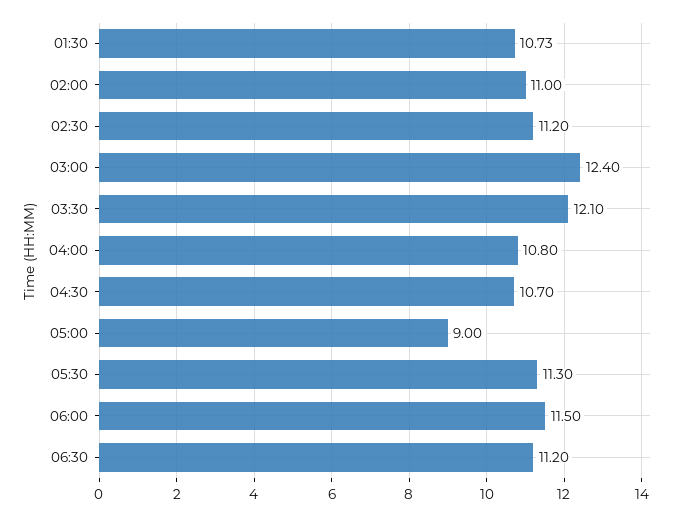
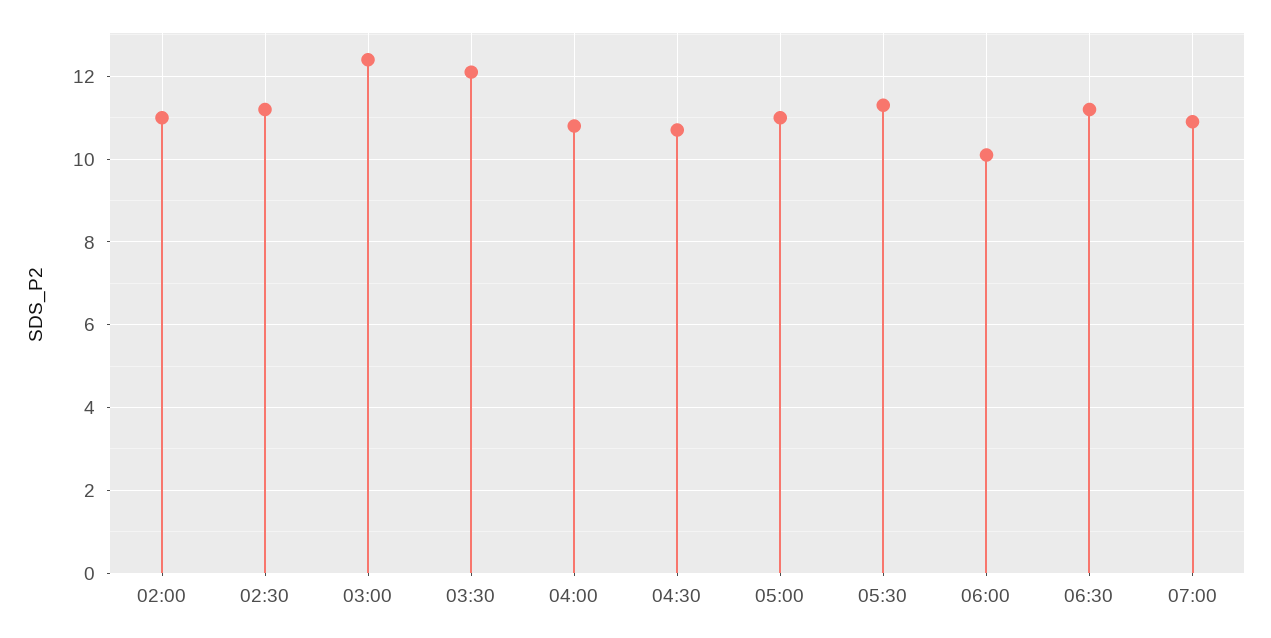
01:30: 10.73 -> none
05:00: 9 -> 11
06:00: 11.5 -> 10
07:00: none -> 11

